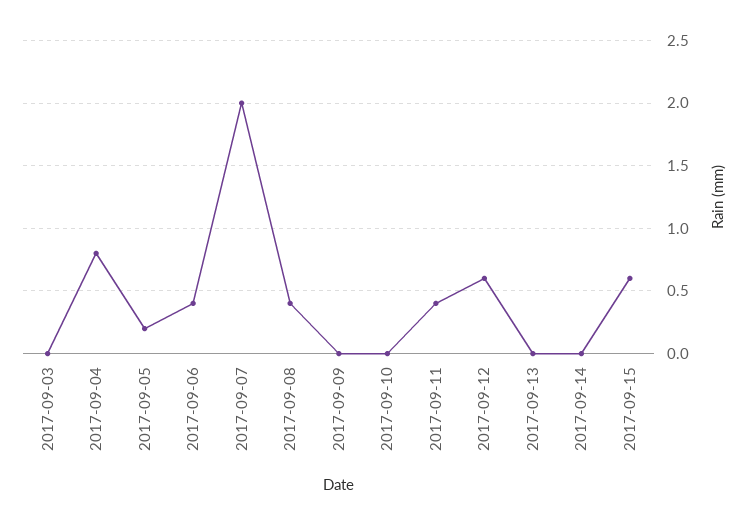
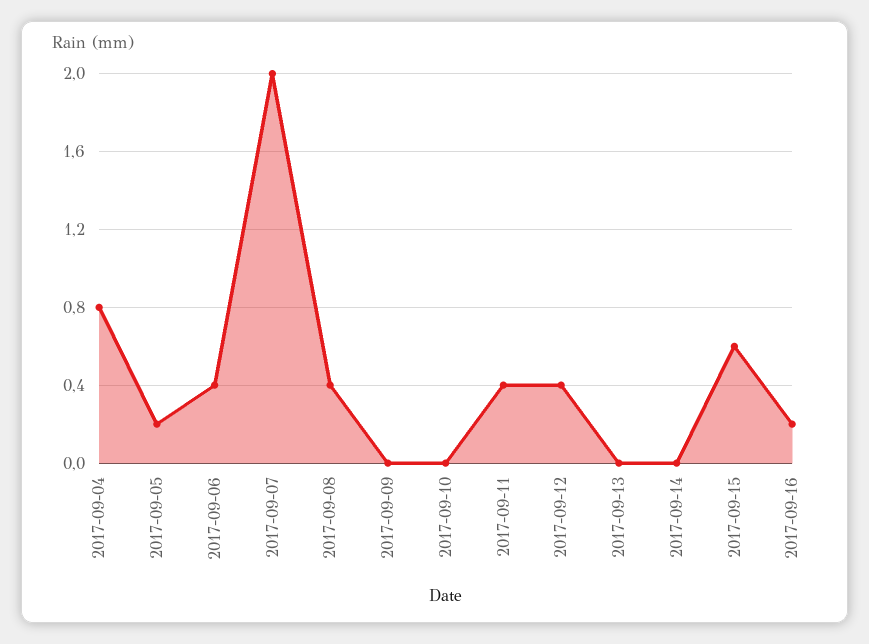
2017-09-03: 0 -> none
2017-09-12: 0.6 -> 0.4
2017-09-16: none -> 0.2

